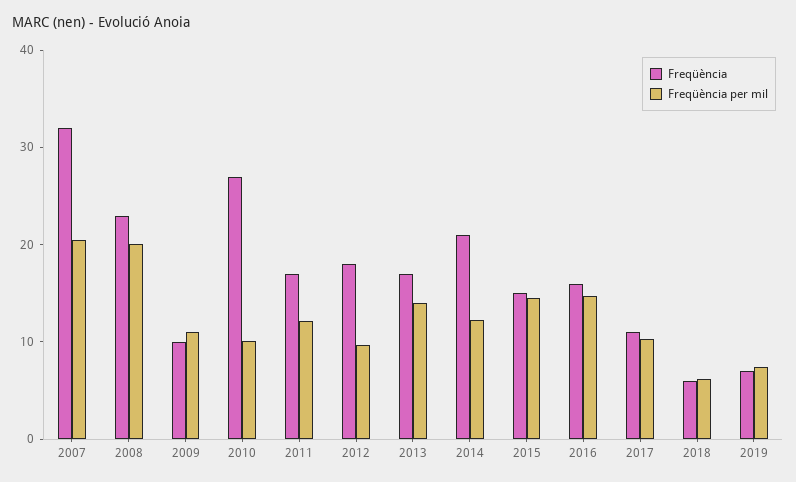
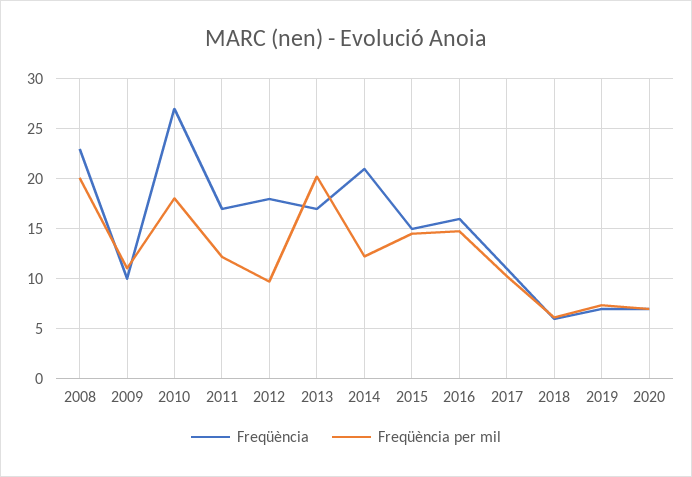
Freqüència, 2007: 32 -> none
Freqüència per mil, 2007: 20 -> none
Freqüència per mil, 2010: 10 -> 18
Freqüència per mil, 2013: 14 -> 20
Freqüència, 2020: none -> 7
Freqüència per mil, 2020: none -> 7

